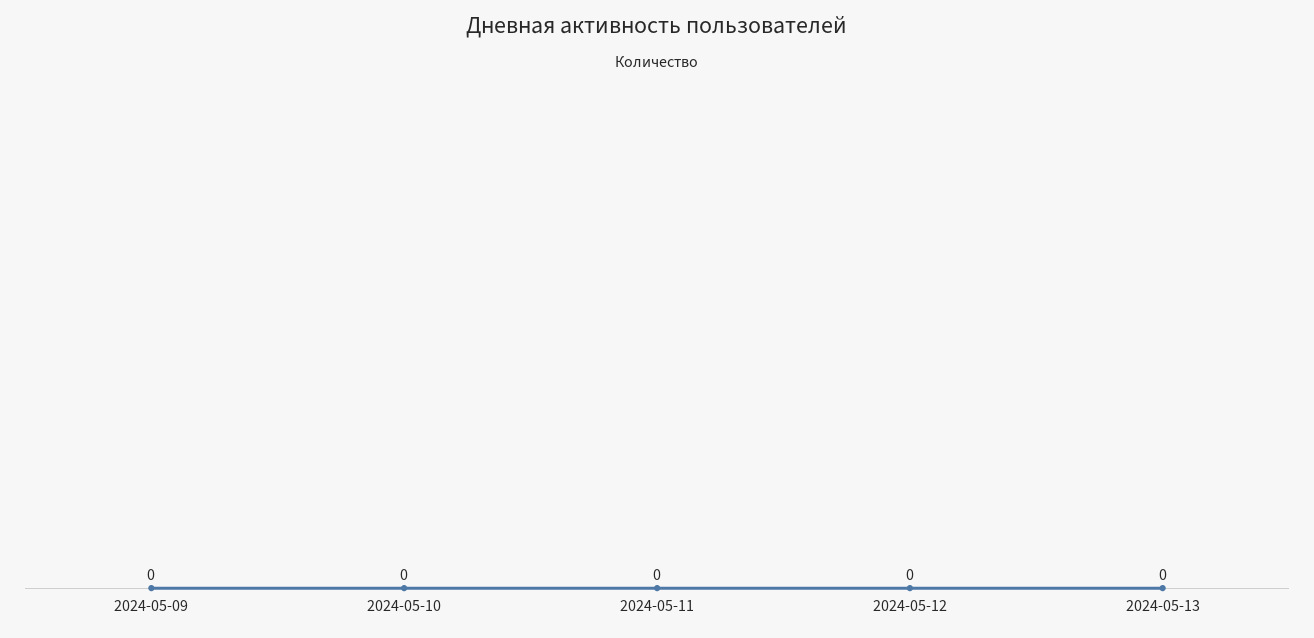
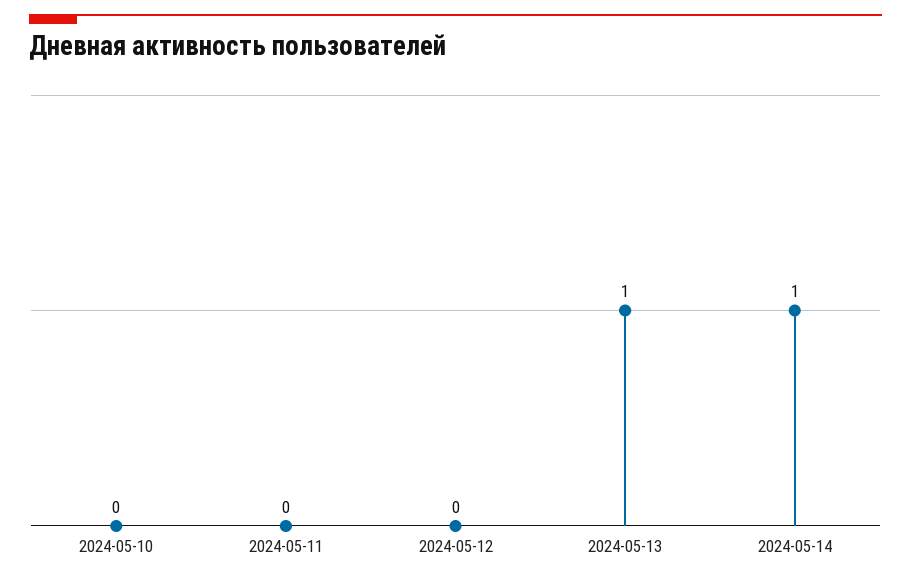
2024-05-09: 0 -> none
2024-05-13: 0 -> 1
2024-05-14: none -> 1

